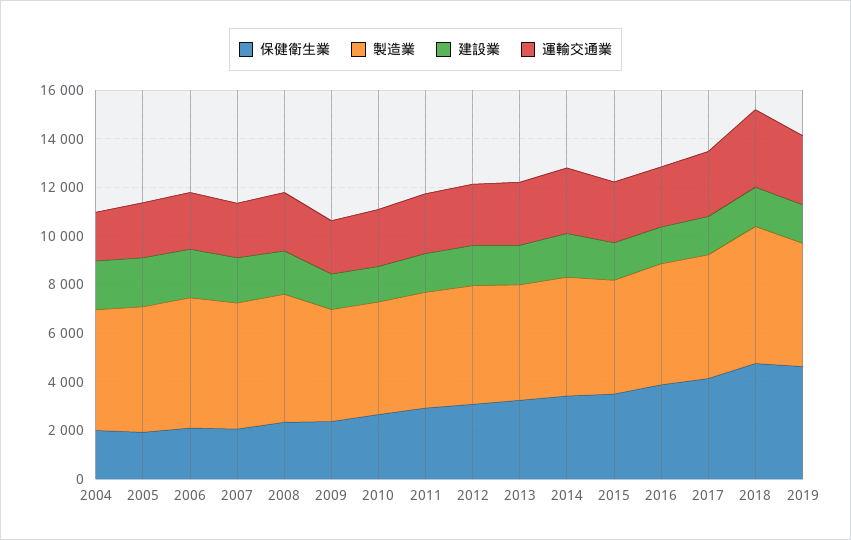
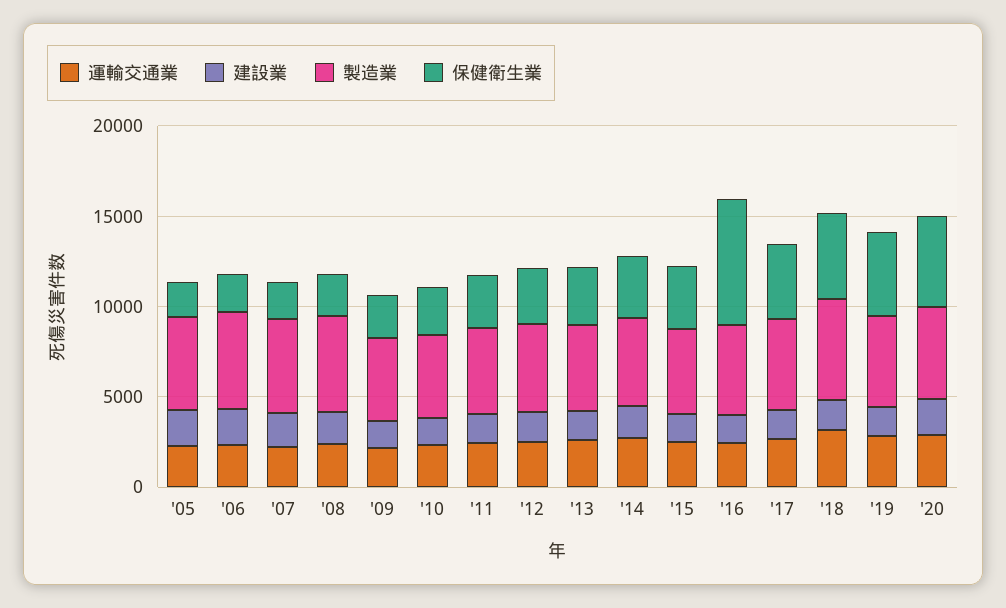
保健衛生業, 2004: 2000 -> none
製造業, 2004: 5000 -> none
建設業, 2004: 2000 -> none
運輸交通業, 2004: 2000 -> none
保健衛生業, 2016: 4000 -> 7000
運輸交通業, '20: none -> 3000
建設業, '20: none -> 2000
製造業, '20: none -> 5000
保健衛生業, '20: none -> 5000

